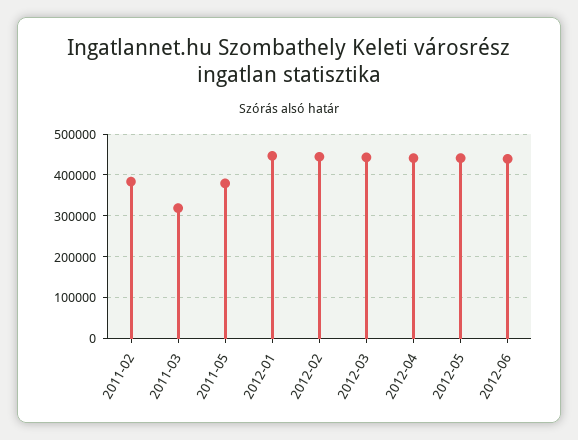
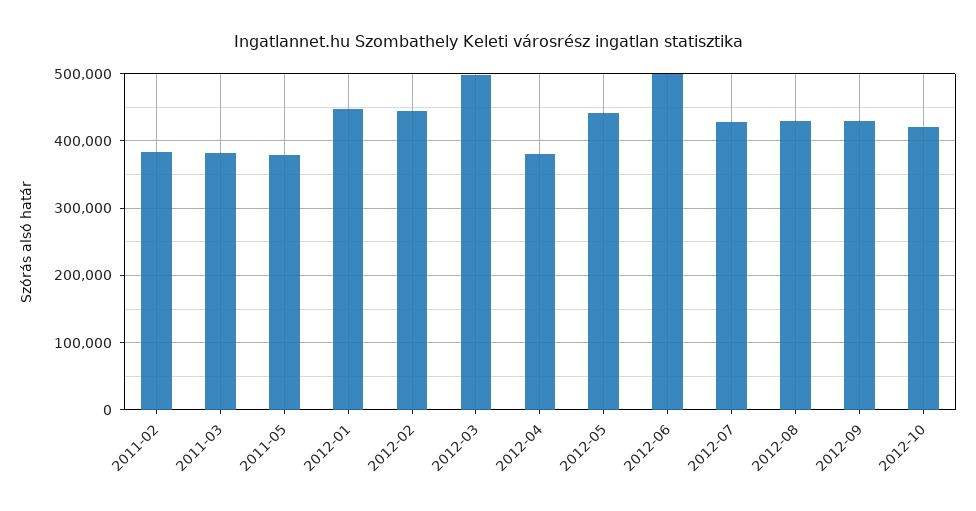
2011-03: 320000 -> 380000
2012-03: 440000 -> 500000
2012-04: 440000 -> 380000
2012-06: 440000 -> 500000
2012-07: none -> 430000
2012-08: none -> 430000
2012-09: none -> 430000
2012-10: none -> 420000

